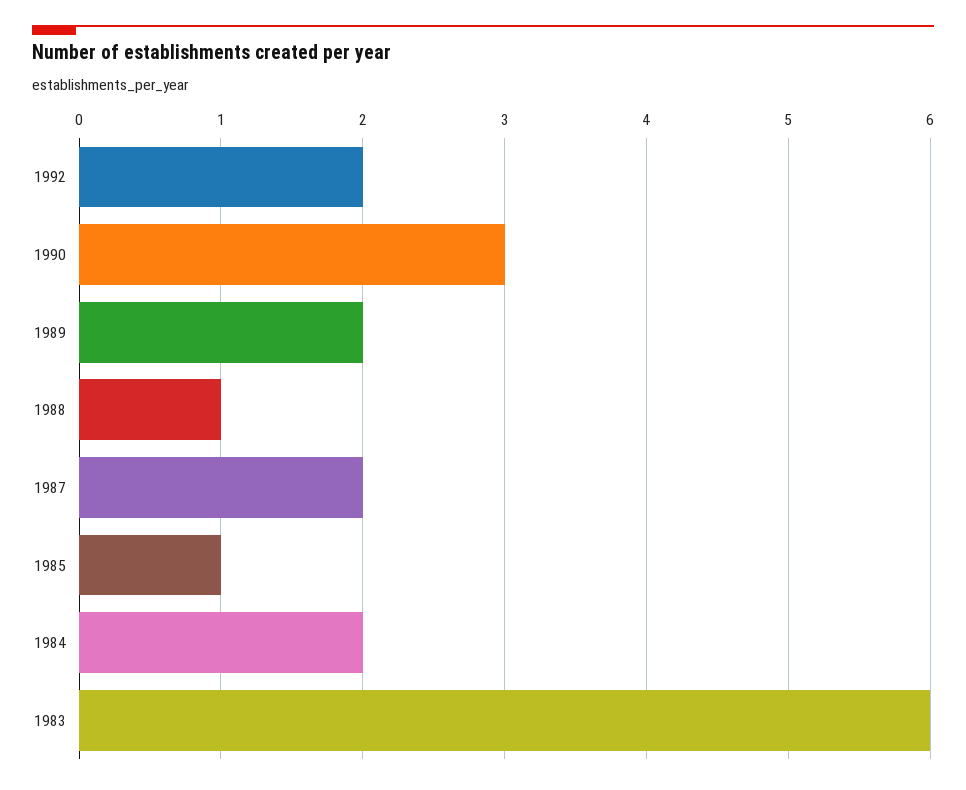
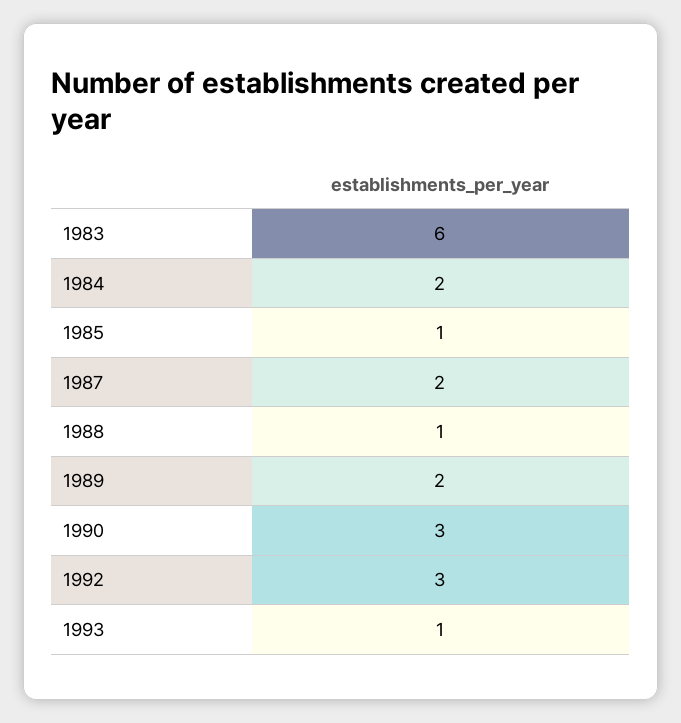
1992: 2 -> 3
1993: none -> 1

